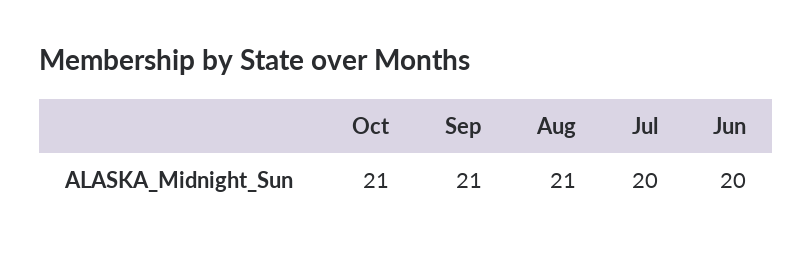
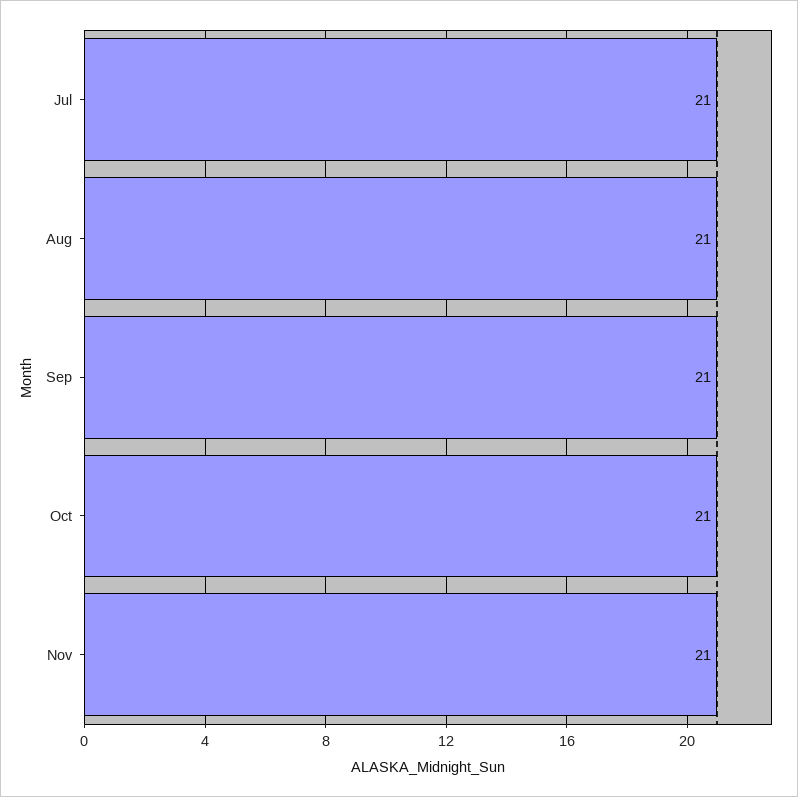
Jul: 20 -> 21
Jun: 20 -> none
Nov: none -> 21

